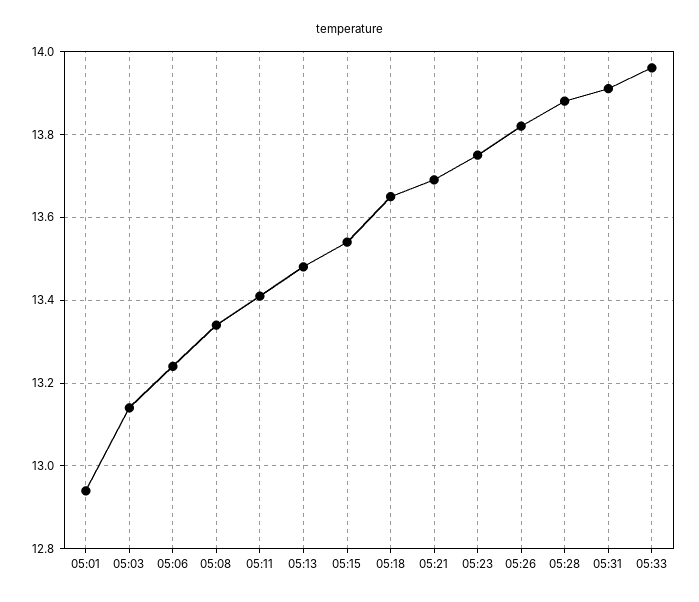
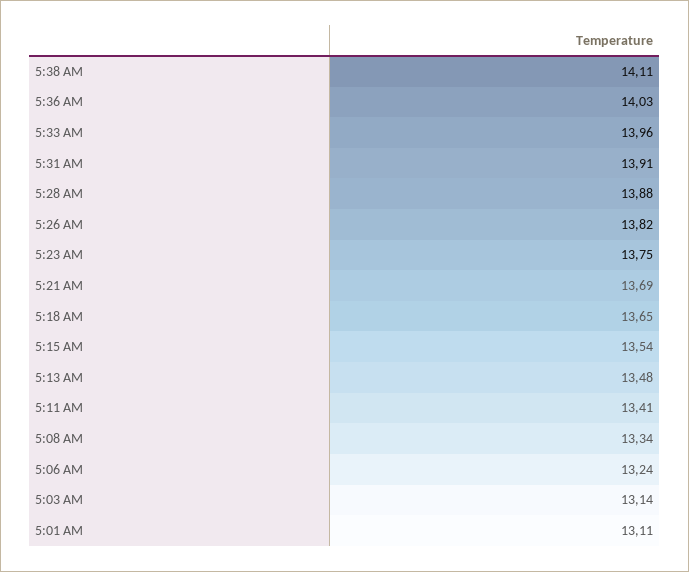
05:01: 12.95 -> 13.11
5:38 AM: none -> 14.11
5:36 AM: none -> 14.03

